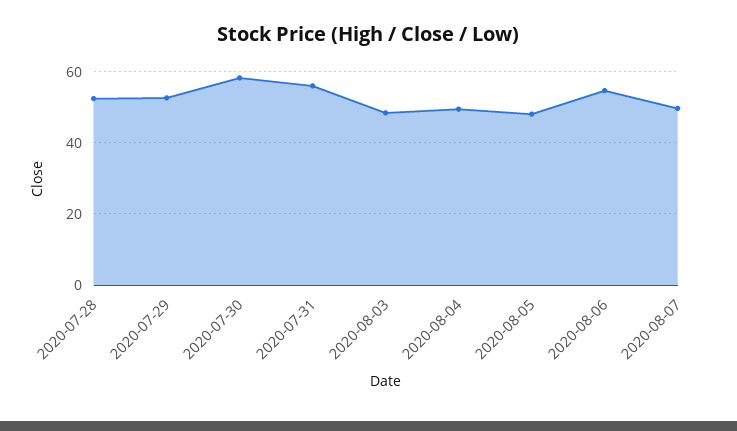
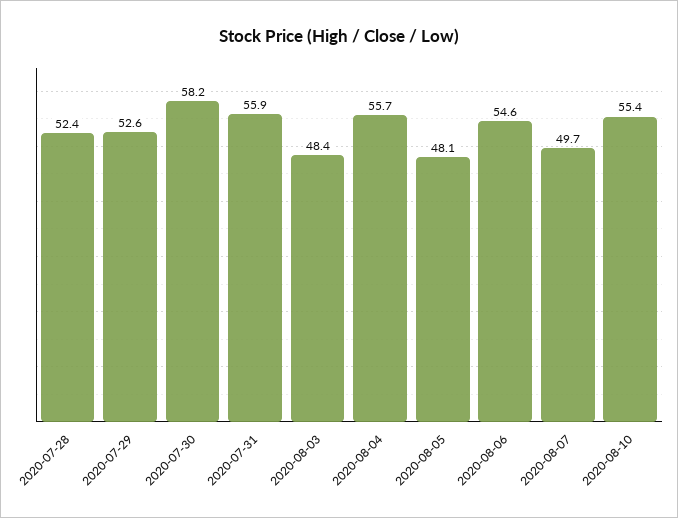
2020-08-04: 50 -> 55.7
2020-08-10: none -> 55.4

